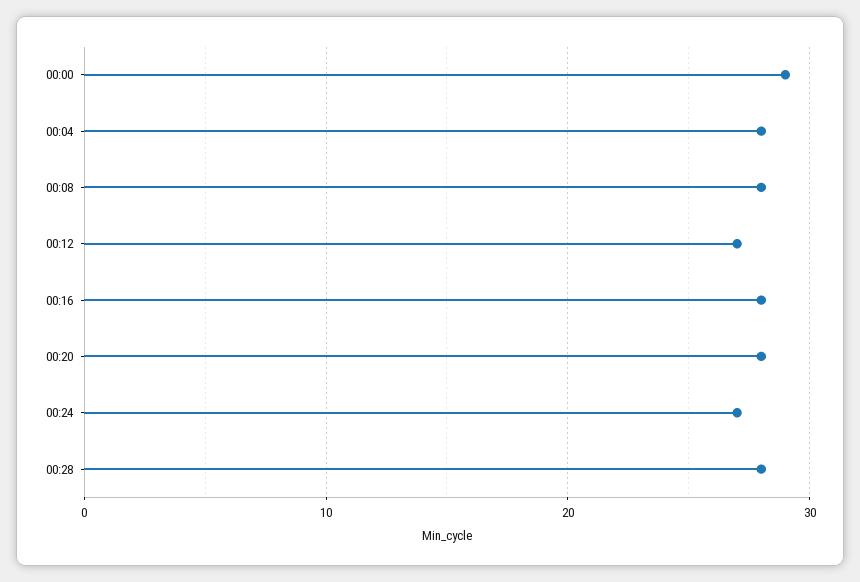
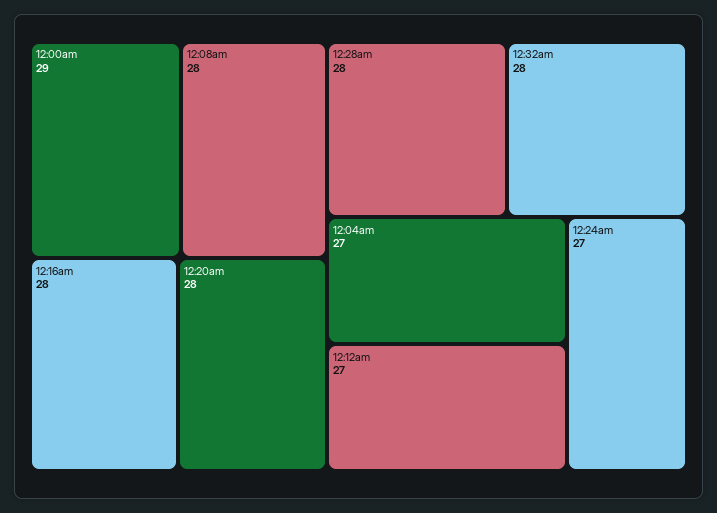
00:04: 28 -> 27
12:32am: none -> 28

